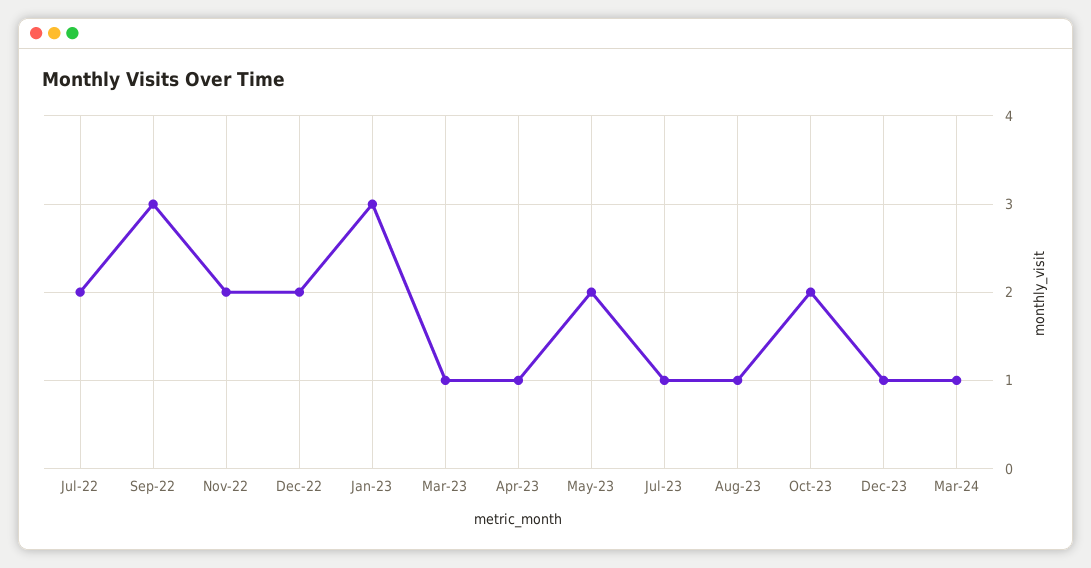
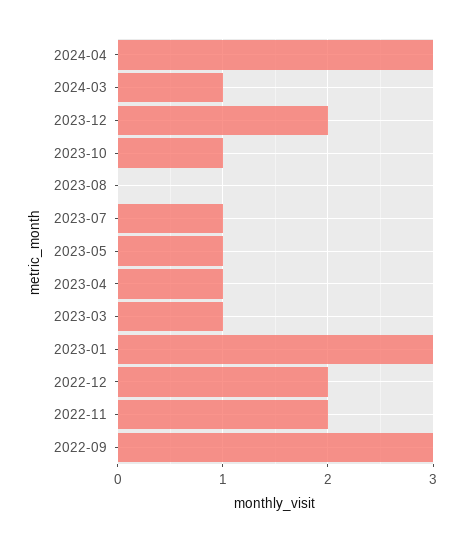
Jul-22: 2 -> none
May-23: 2 -> 1
Aug-23: 1 -> 0
Oct-23: 2 -> 1
Dec-23: 1 -> 2
2024-04: none -> 3

